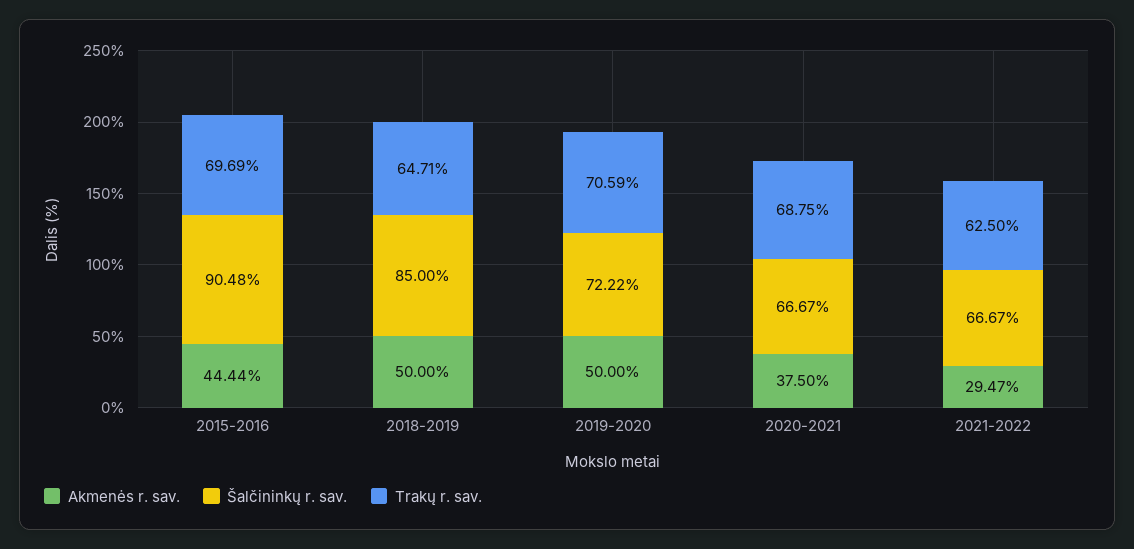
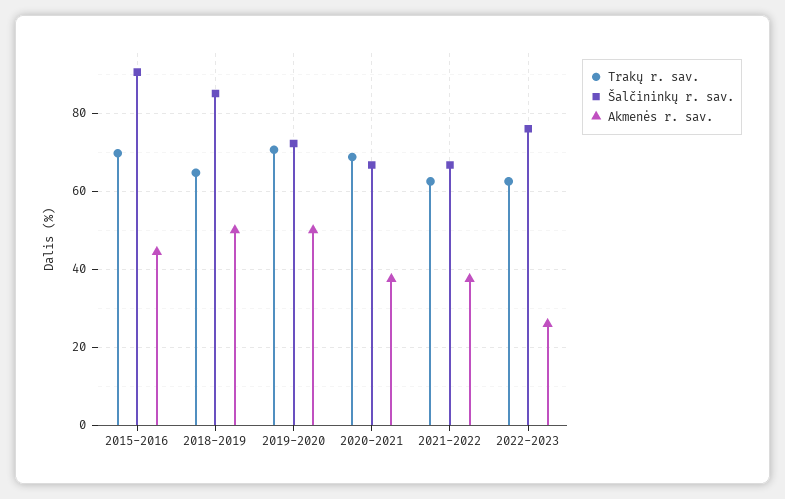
Akmenės r. sav., 2021-2022: 29.47 -> 38
Trakų r. sav., 2022-2023: none -> 62
Šalčininkų r. sav., 2022-2023: none -> 76
Akmenės r. sav., 2022-2023: none -> 26

